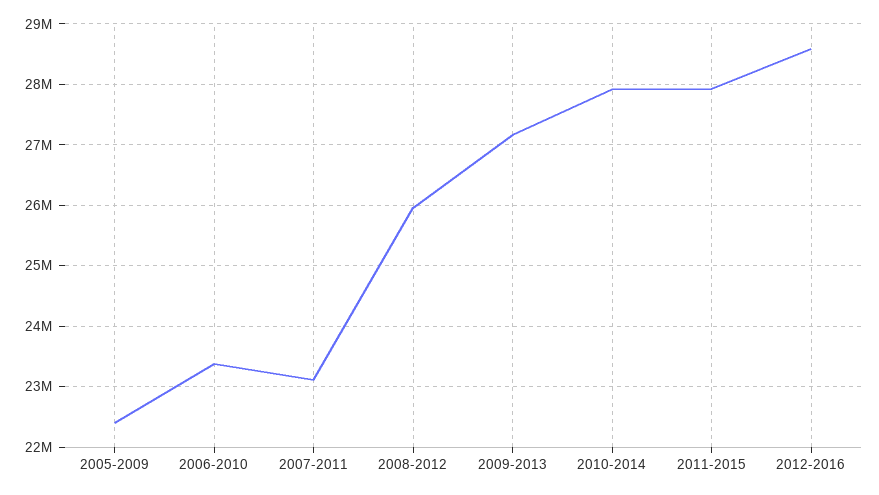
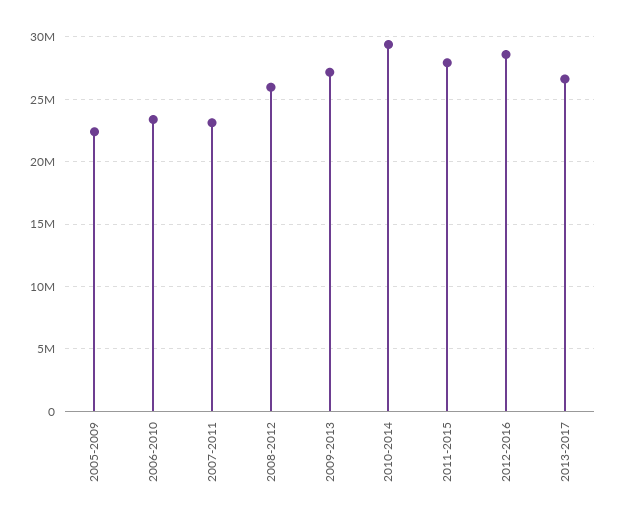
2010-2014: 27900000 -> 29500000
2013-2017: none -> 26500000

